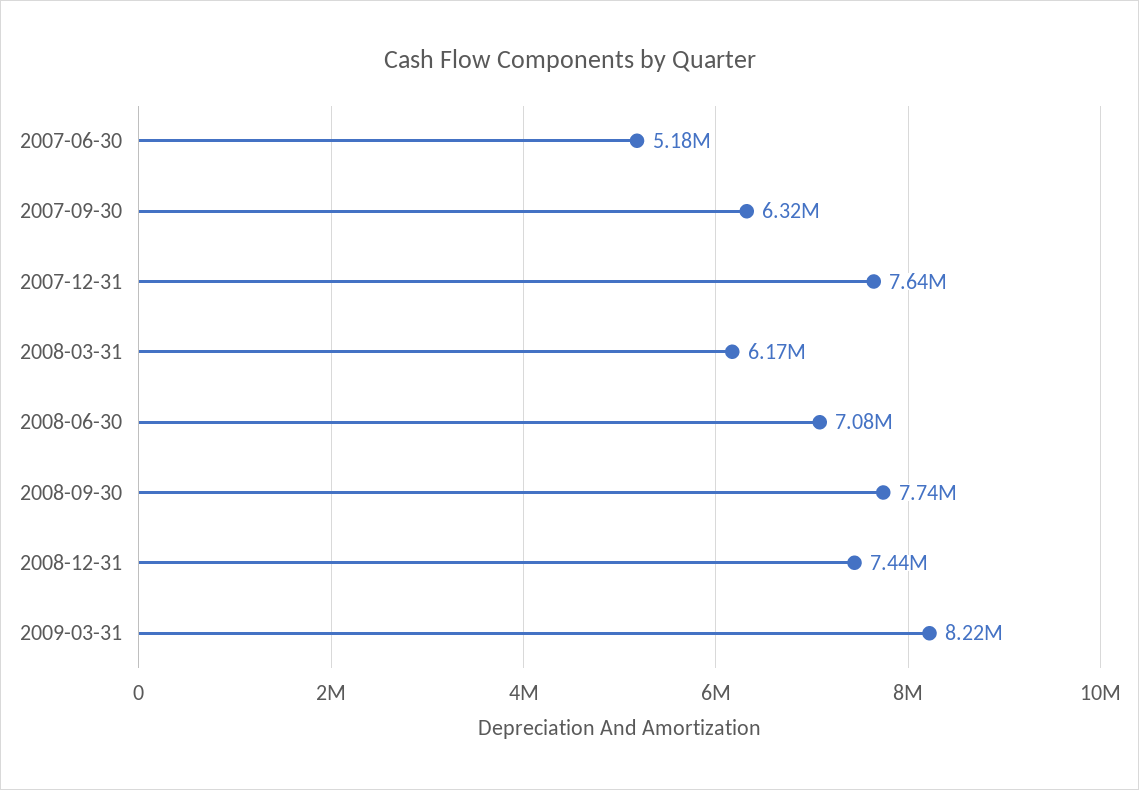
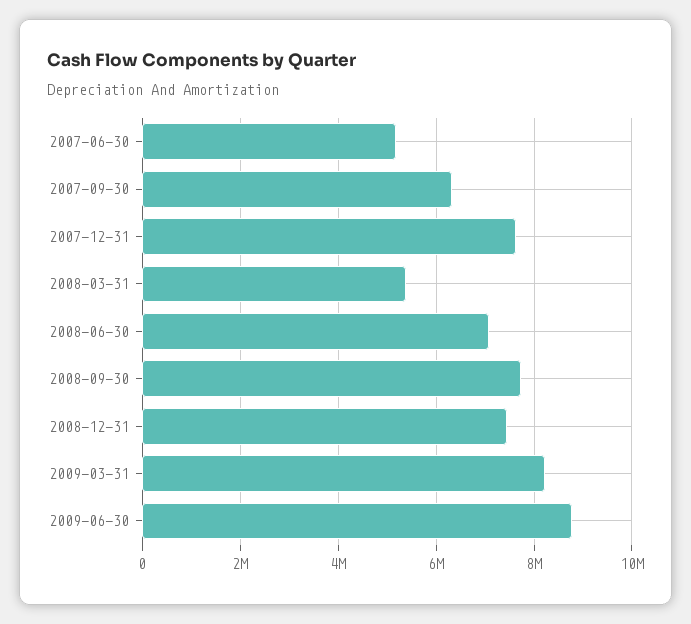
2008-03-31: 6170000 -> 5400000
2009-06-30: none -> 8800000

